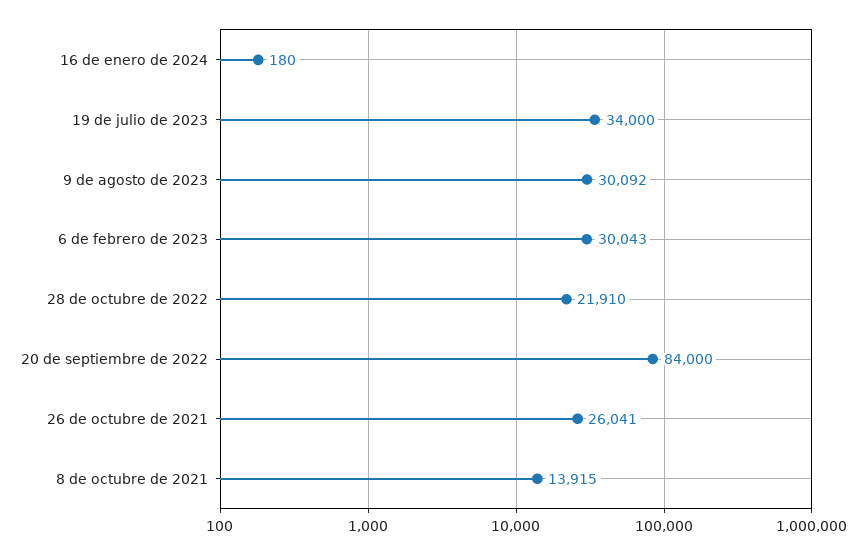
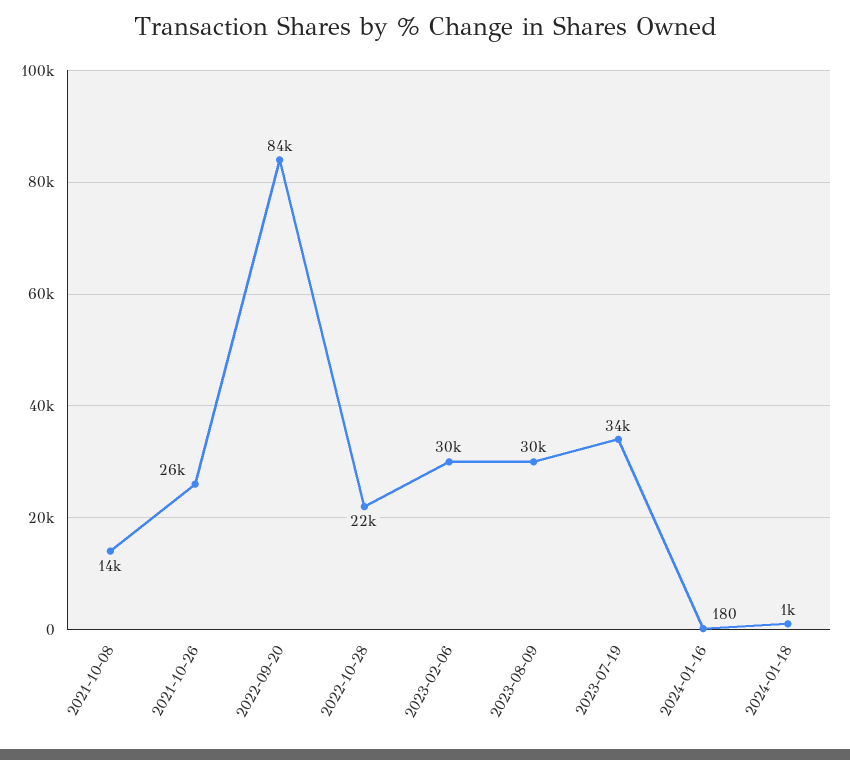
2024-01-18: none -> 1000

